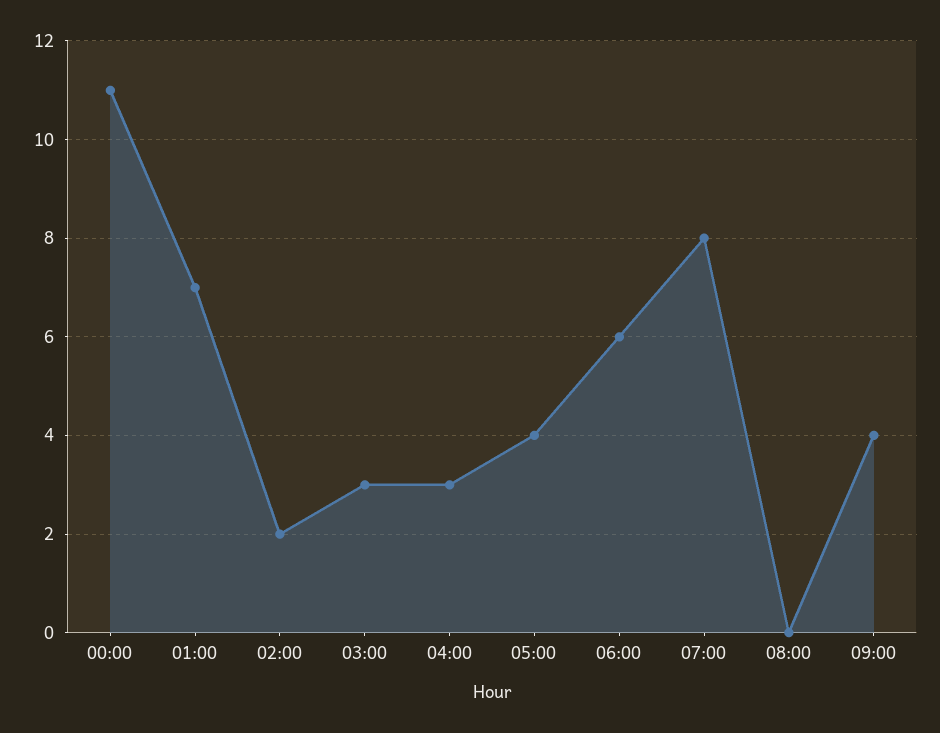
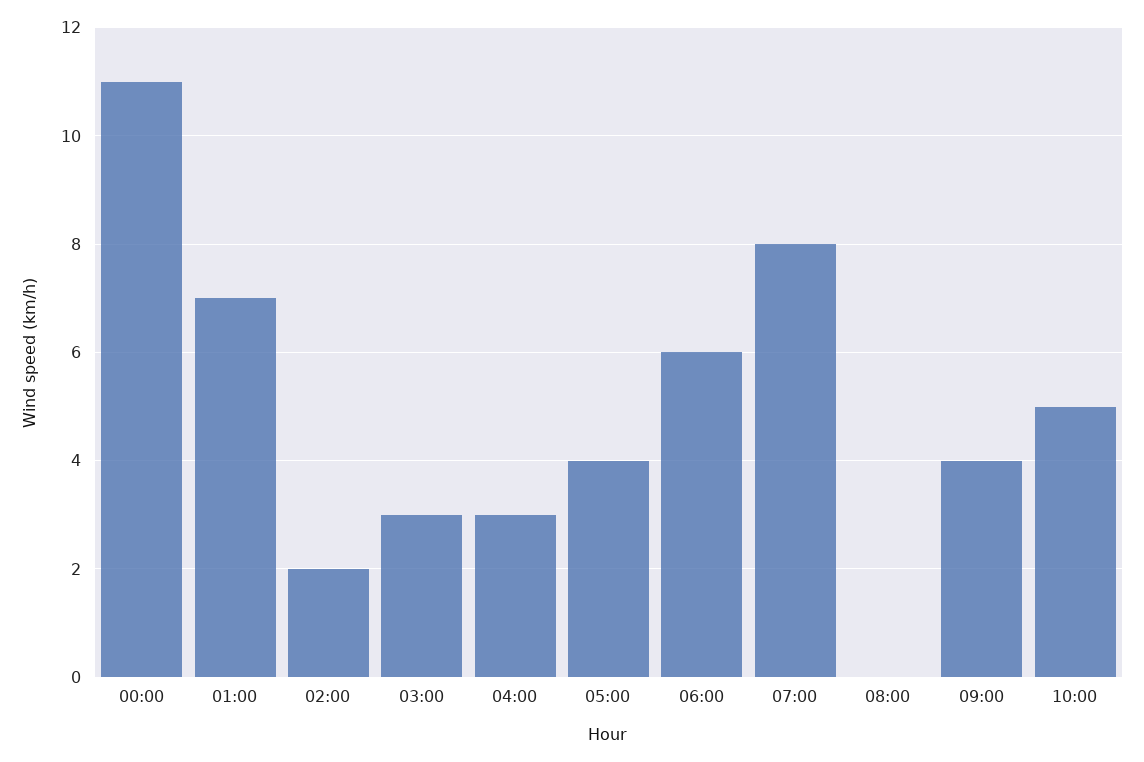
10:00: none -> 5

